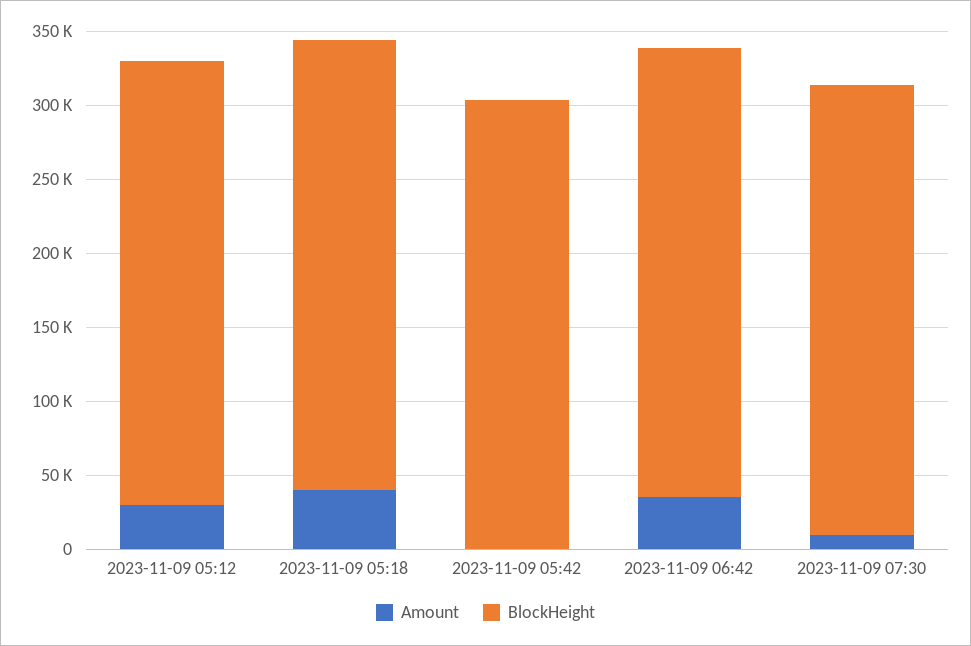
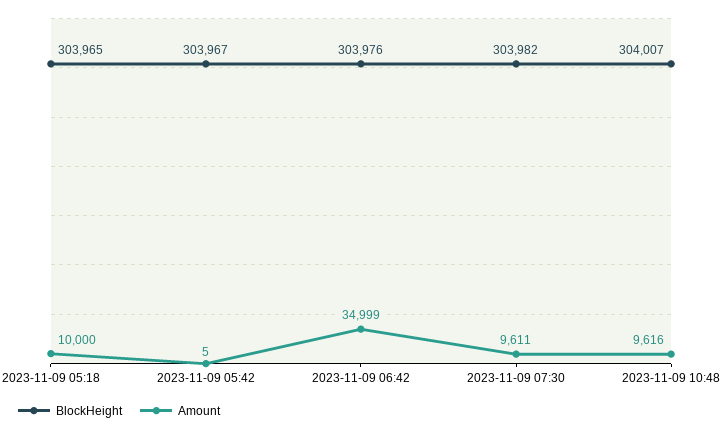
Amount, 2023-11-09 05:12: 30000 -> none
BlockHeight, 2023-11-09 05:12: 300000 -> none
Amount, 2023-11-09 05:18: 40000 -> 10000
BlockHeight, 2023-11-09 10:48: none -> 304007
Amount, 2023-11-09 10:48: none -> 9616

